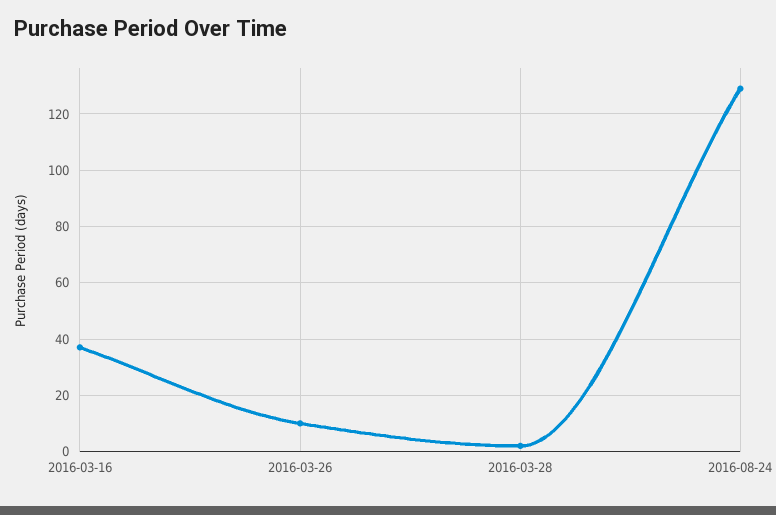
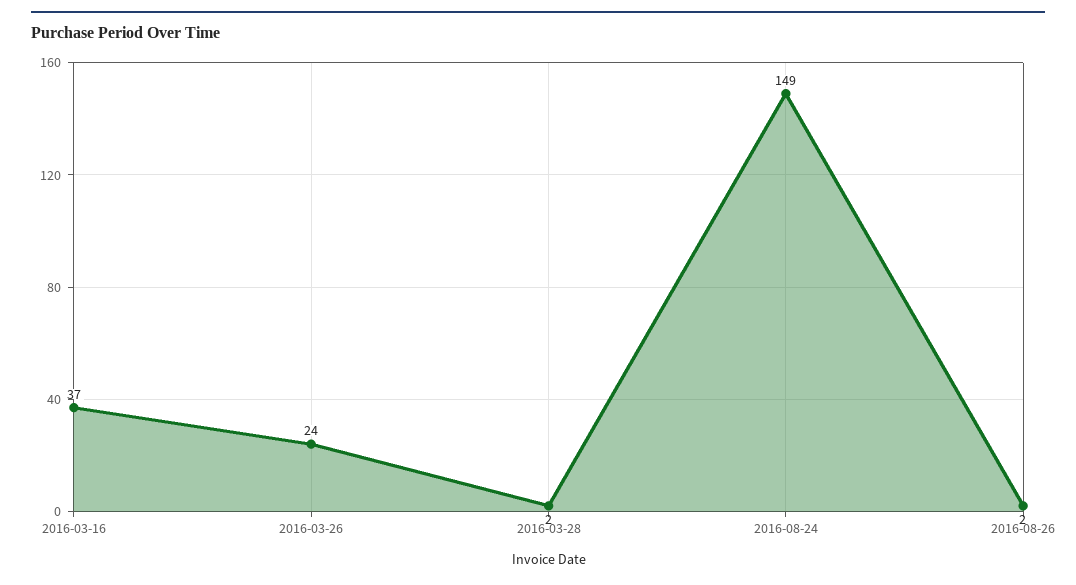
2016-03-26: 10 -> 24
2016-08-24: 130 -> 149
2016-08-26: none -> 2

